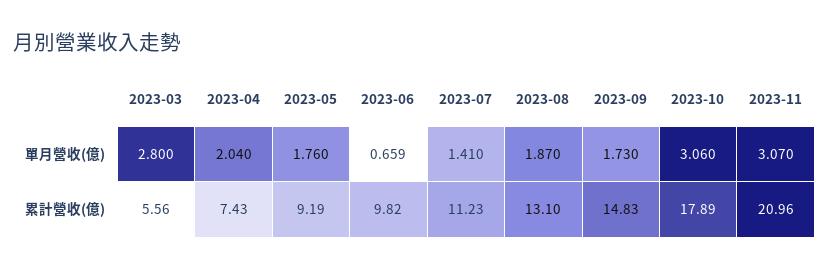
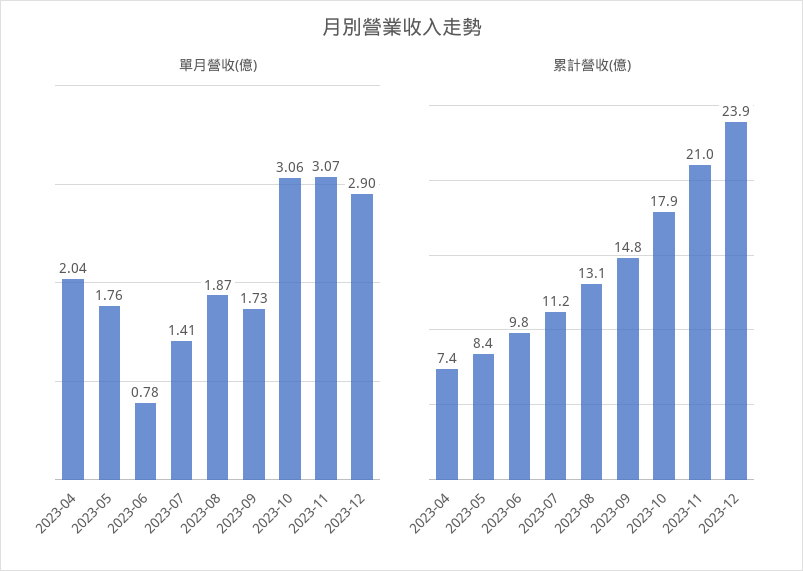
單月營收(億), 2023-03: 2.8 -> none
單月營收(億), 2023-06: 0.659 -> 0.78
累計營收(億), 2023-03: 5.56 -> none
累計營收(億), 2023-05: 9.19 -> 8.4
單月營收(億), 2023-12: none -> 2.9
累計營收(億), 2023-12: none -> 23.9

